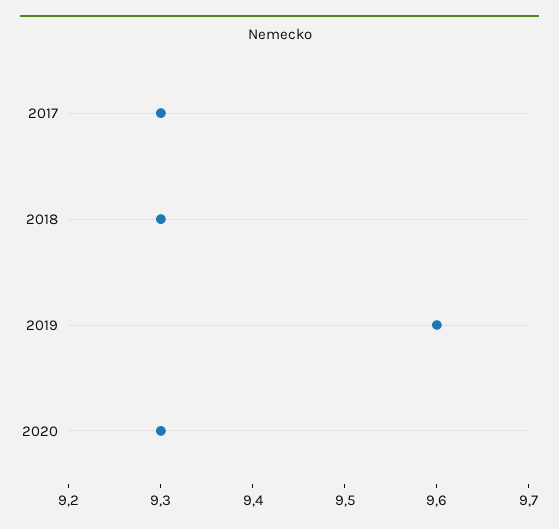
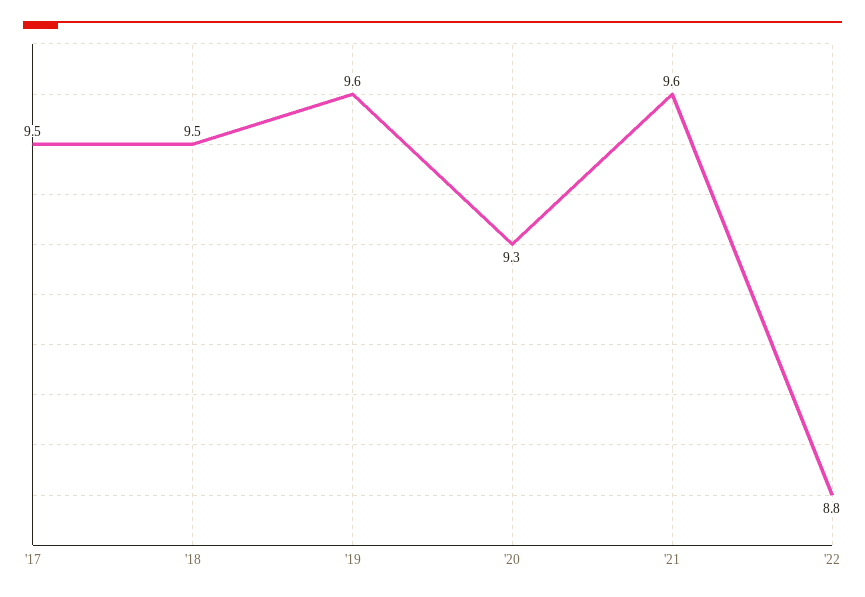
2017: 9.3 -> 9.5
2018: 9.3 -> 9.5
'21: none -> 9.6
'22: none -> 8.8

